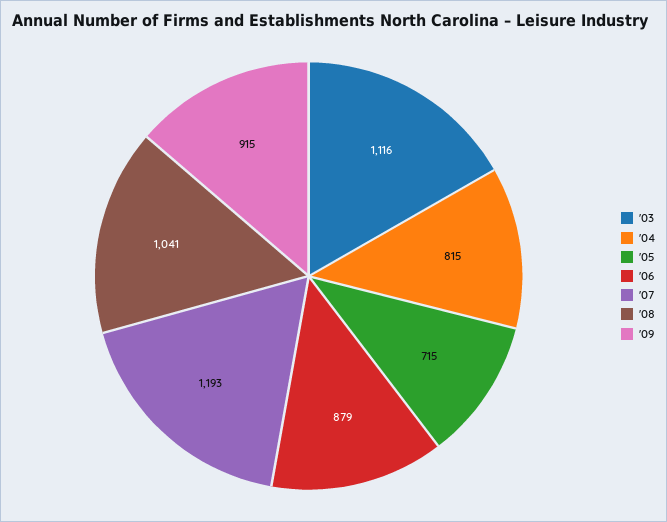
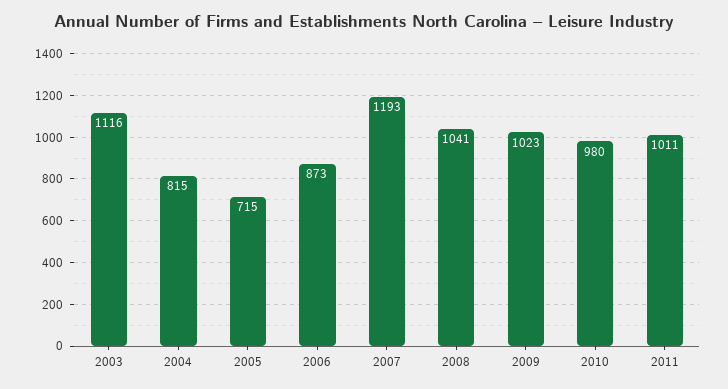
'06: 879 -> 873
'09: 915 -> 1023
2010: none -> 980
2011: none -> 1011

